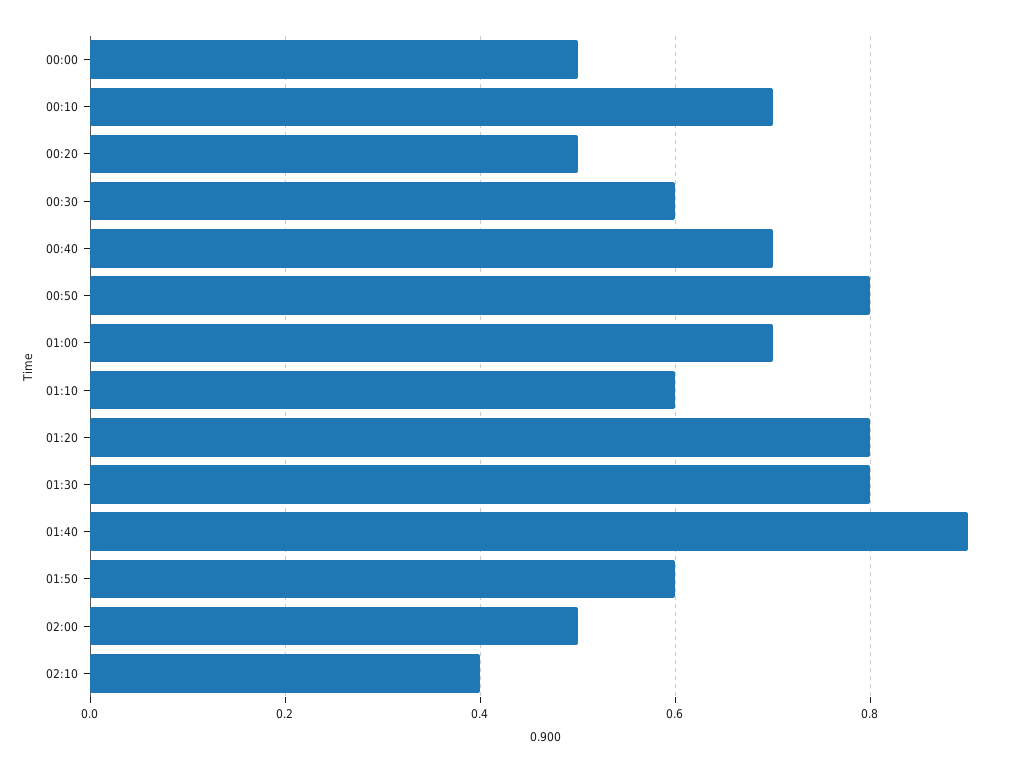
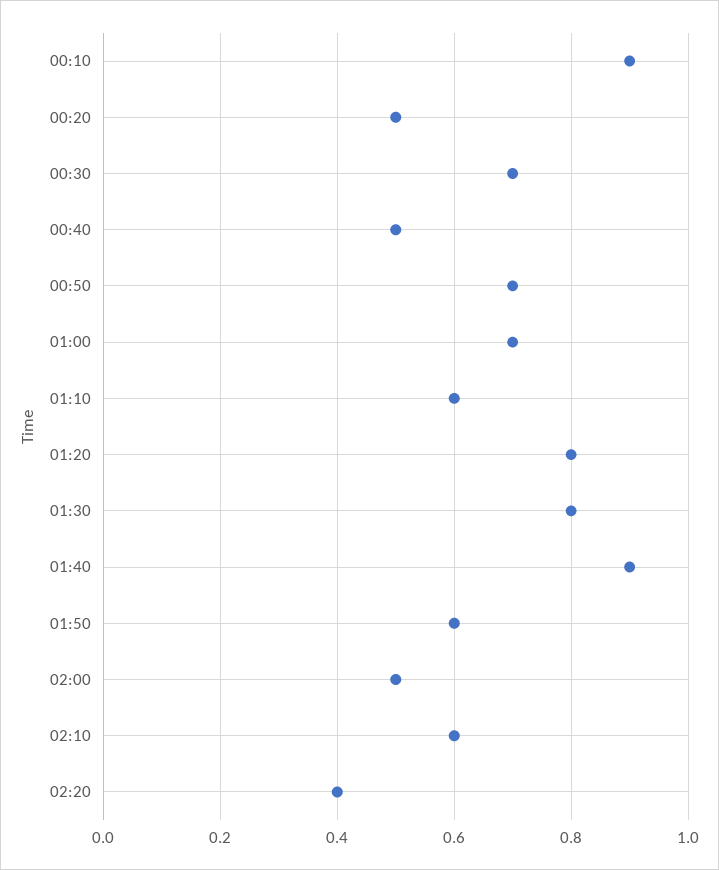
00:00: 0.5 -> none
00:10: 0.7 -> 0.9
00:30: 0.6 -> 0.7
00:40: 0.7 -> 0.5
00:50: 0.8 -> 0.7
02:10: 0.4 -> 0.6
02:20: none -> 0.4

